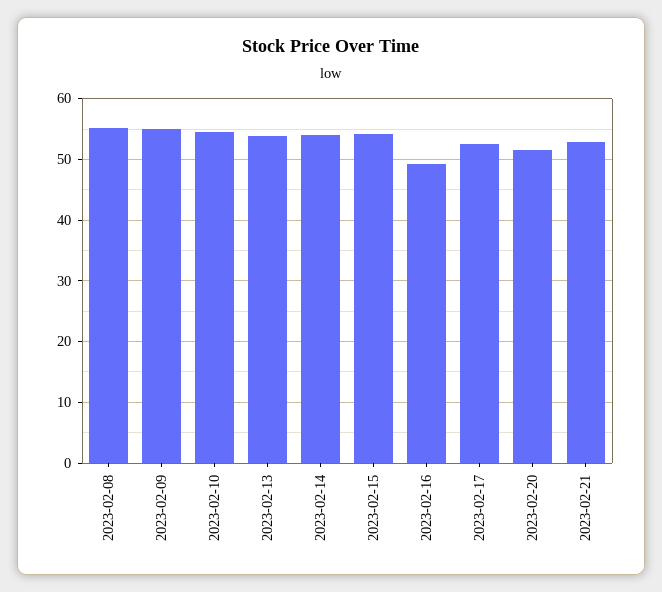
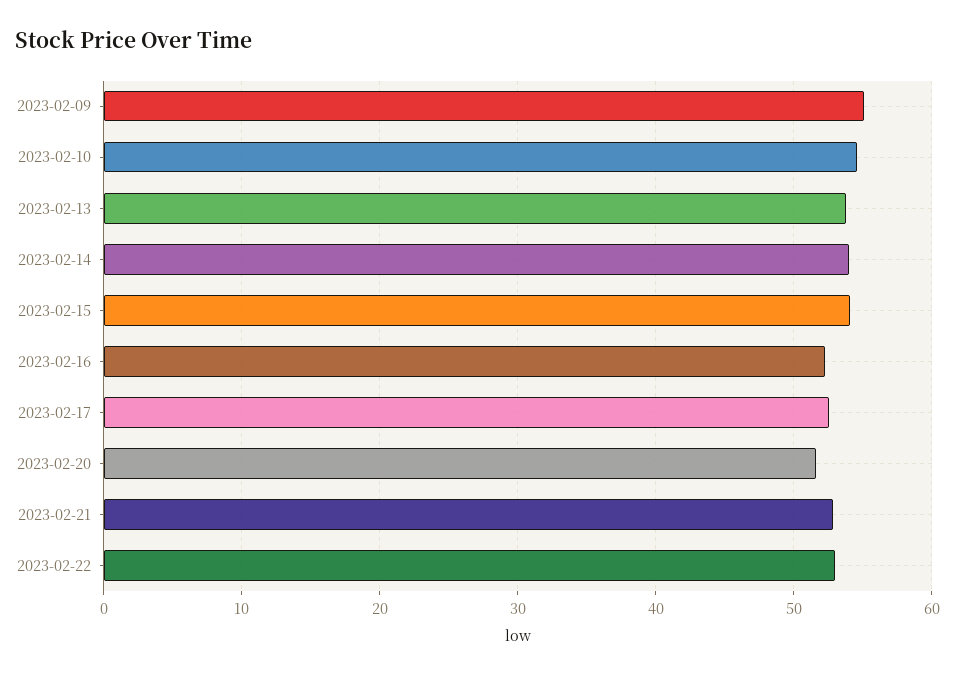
2023-02-08: 55 -> none
2023-02-16: 49 -> 52
2023-02-22: none -> 53

